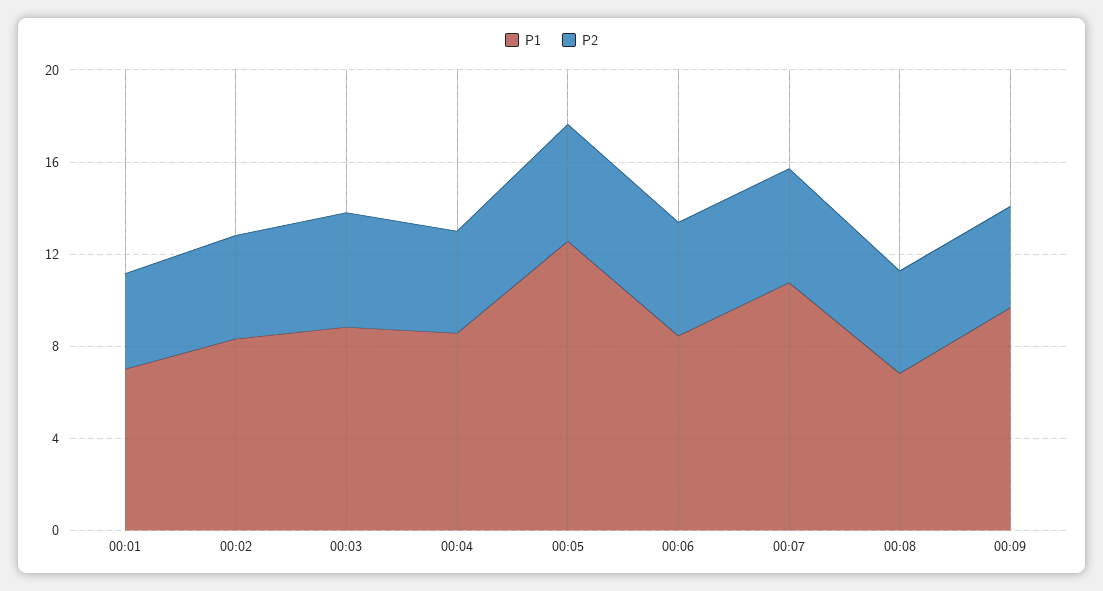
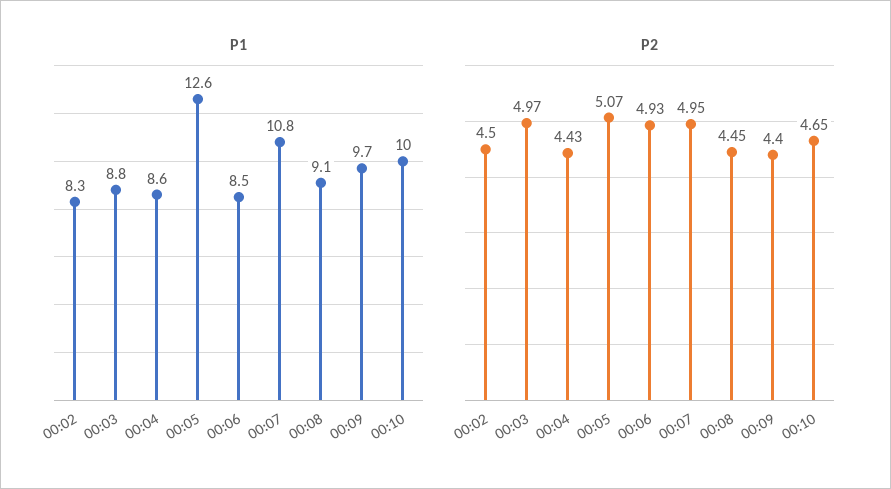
P1, 00:01: 7 -> none
P2, 00:01: 4 -> none
P1, 00:08: 7 -> 9.1
P1, 00:10: none -> 10
P2, 00:10: none -> 4.65

